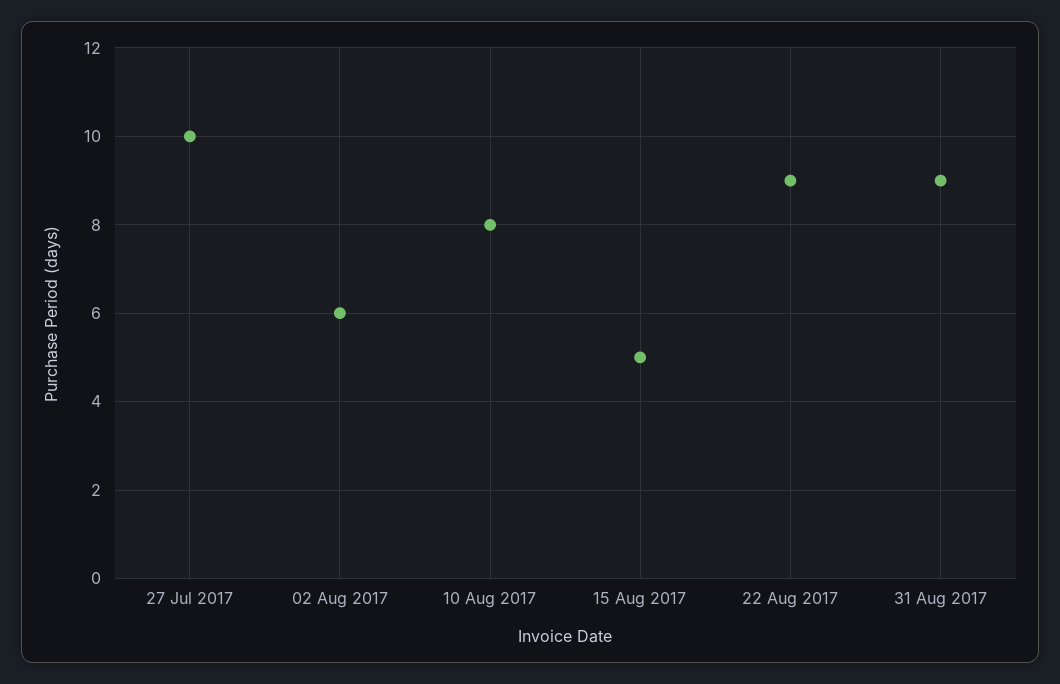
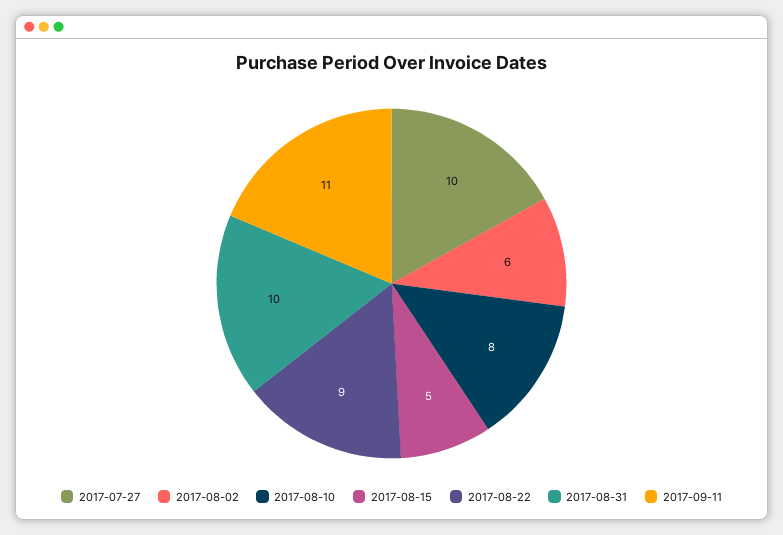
31 Aug 2017: 9 -> 10
2017-09-11: none -> 11

